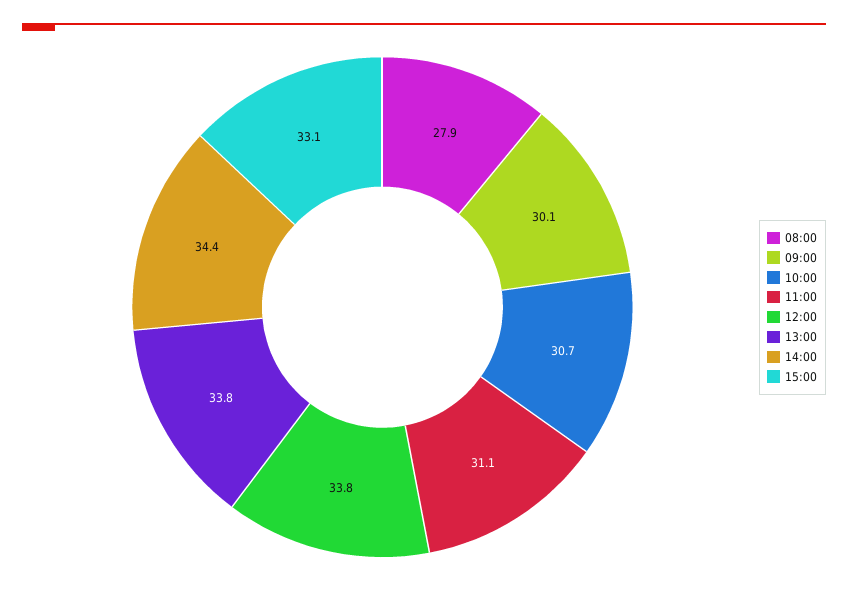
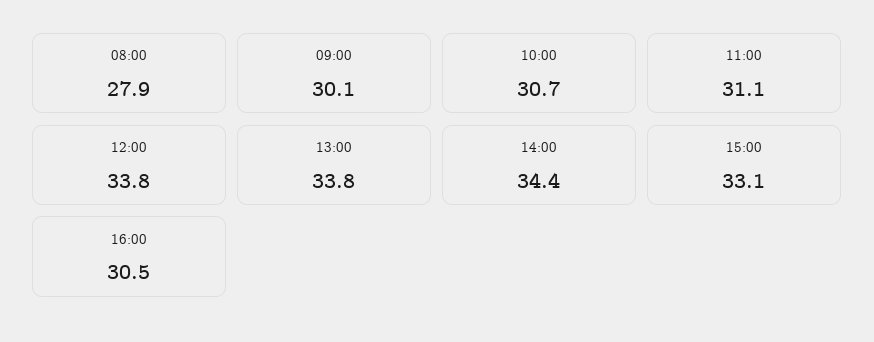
16:00: none -> 30.5

